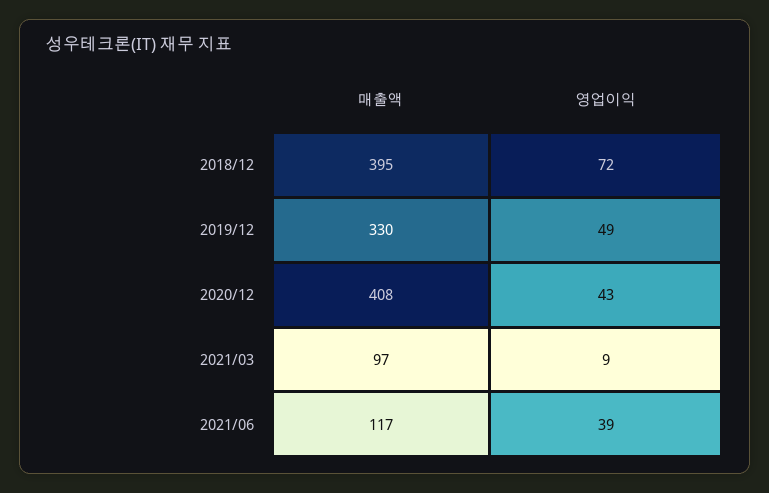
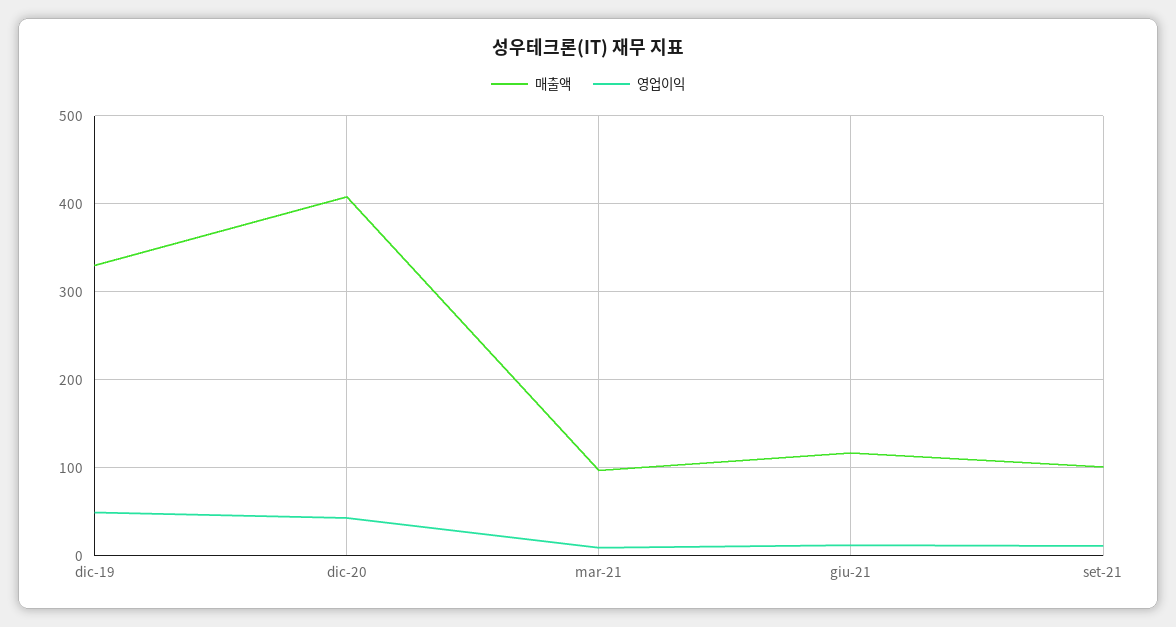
매출액, 2018/12: 395 -> none
영업이익, 2018/12: 72 -> none
영업이익, 2021/06: 39 -> 10
매출액, set-21: none -> 100
영업이익, set-21: none -> 10

